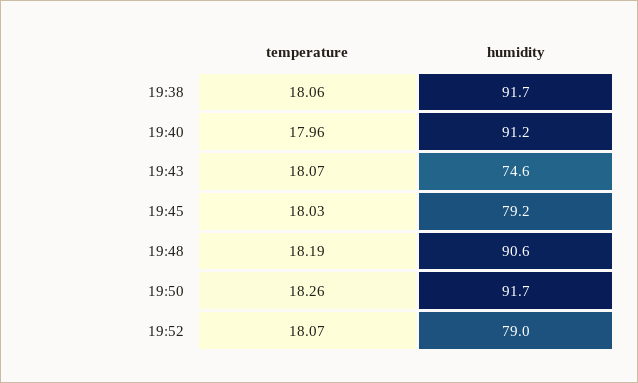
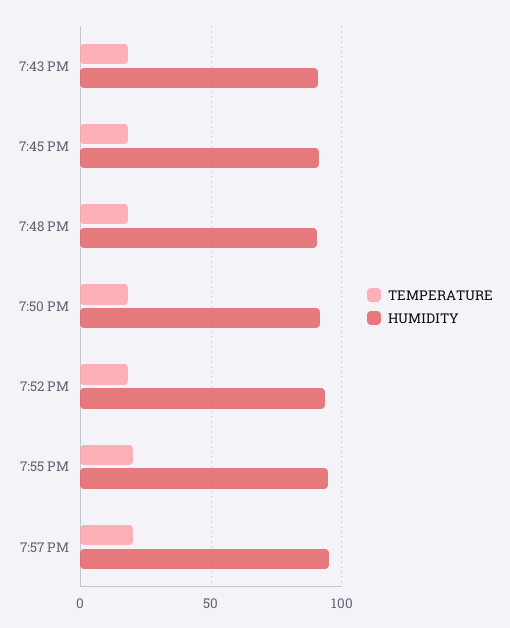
temperature, 19:38: 18.06 -> none
humidity, 19:38: 91.7 -> none
temperature, 19:40: 17.96 -> none
humidity, 19:40: 91.2 -> none
humidity, 19:43: 74.6 -> 90
humidity, 19:45: 79.2 -> 90
humidity, 19:52: 79 -> 95
temperature, 7:55 PM: none -> 20
humidity, 7:55 PM: none -> 95
temperature, 7:57 PM: none -> 20
humidity, 7:57 PM: none -> 95

